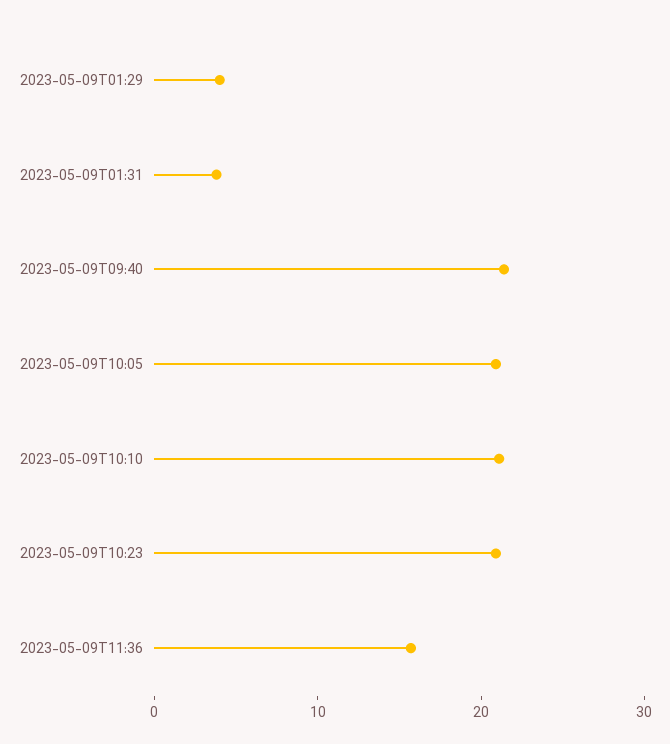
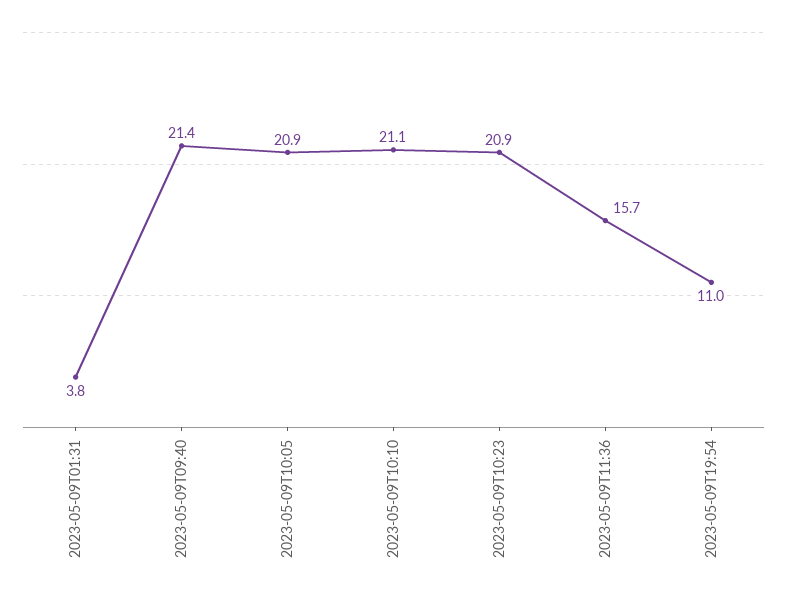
2023-05-09T01:29: 4 -> none
2023-05-09T19:54: none -> 11

